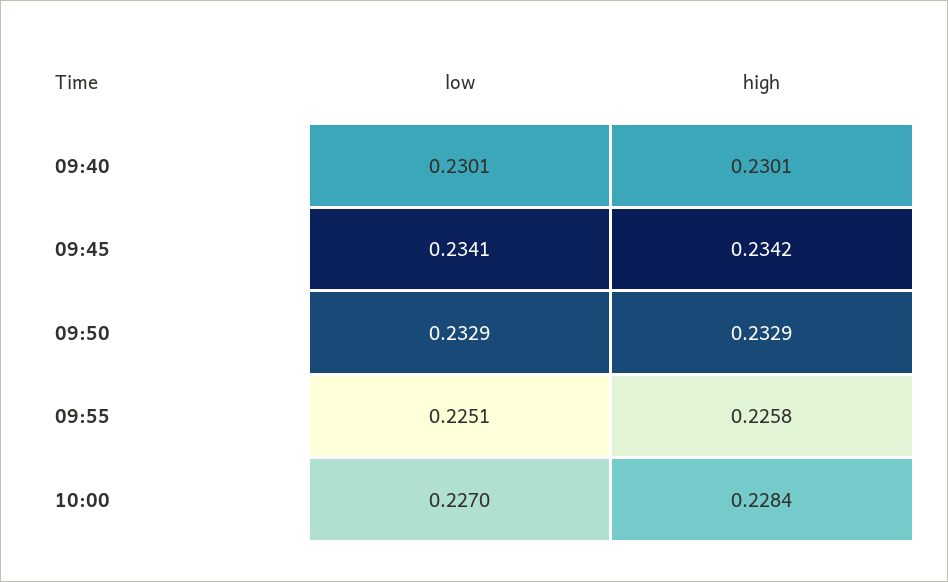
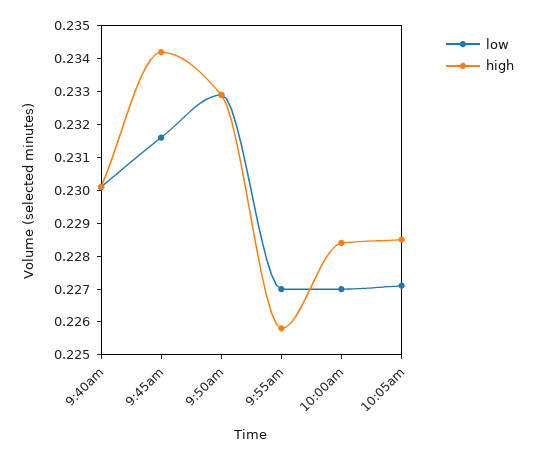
low, 09:45: 0.2341 -> 0.2315
low, 09:55: 0.2251 -> 0.227
low, 10:05am: none -> 0.227
high, 10:05am: none -> 0.2285

